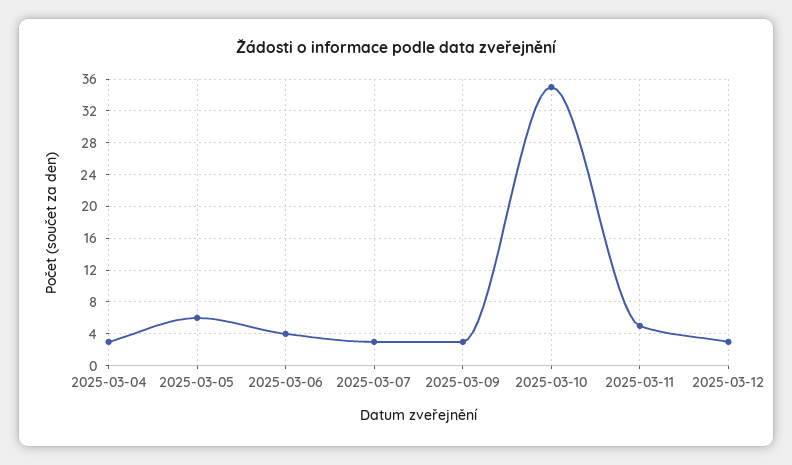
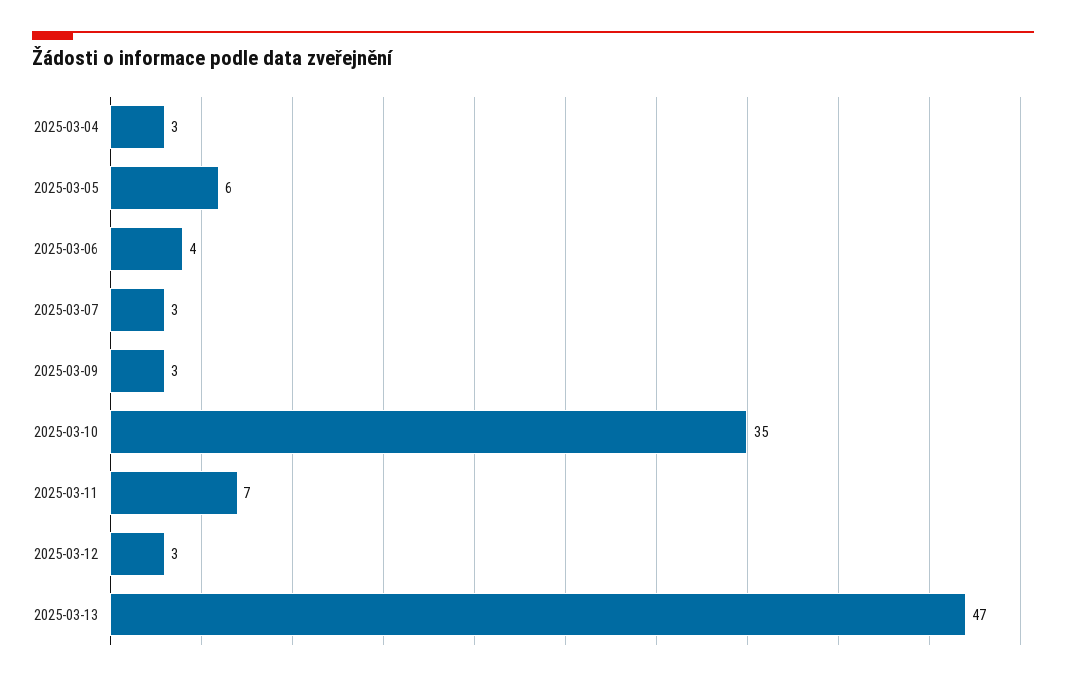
2025-03-11: 5 -> 7
2025-03-13: none -> 47

